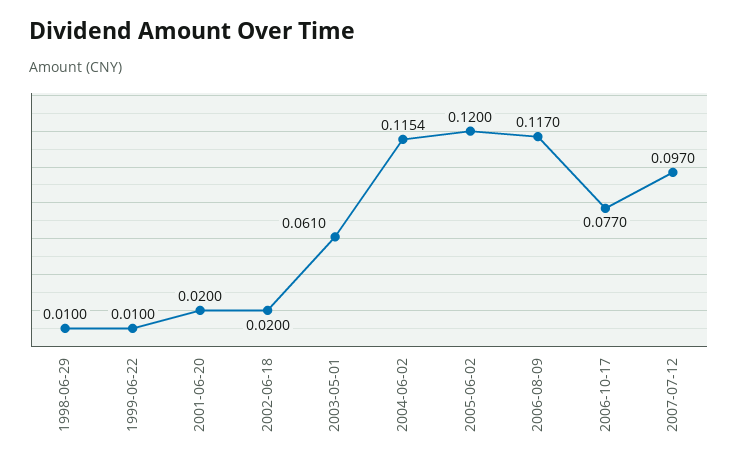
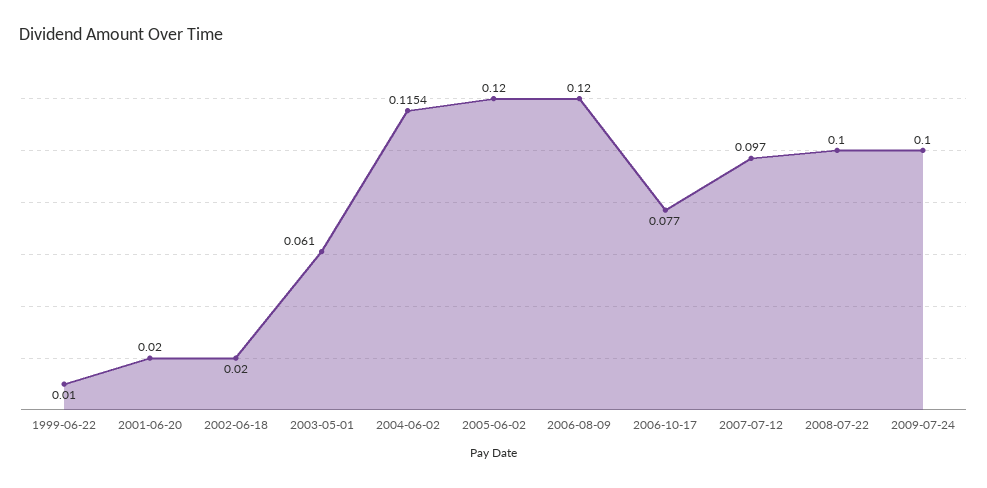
1998-06-29: 0.01 -> none
2006-08-09: 0.117 -> 0.12
2008-07-22: none -> 0.1
2009-07-24: none -> 0.1

